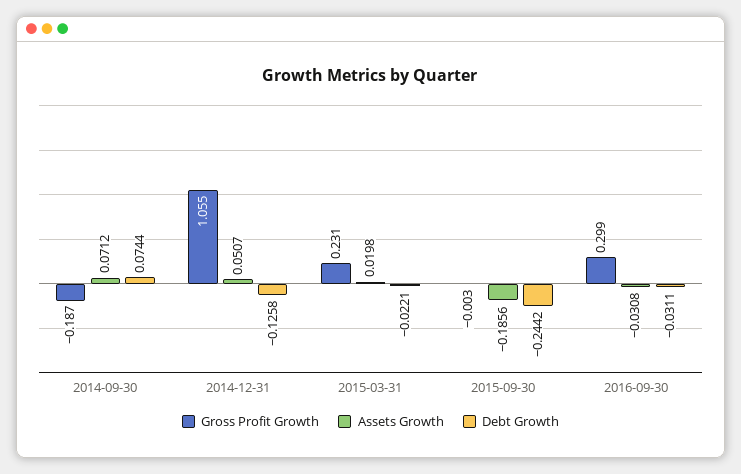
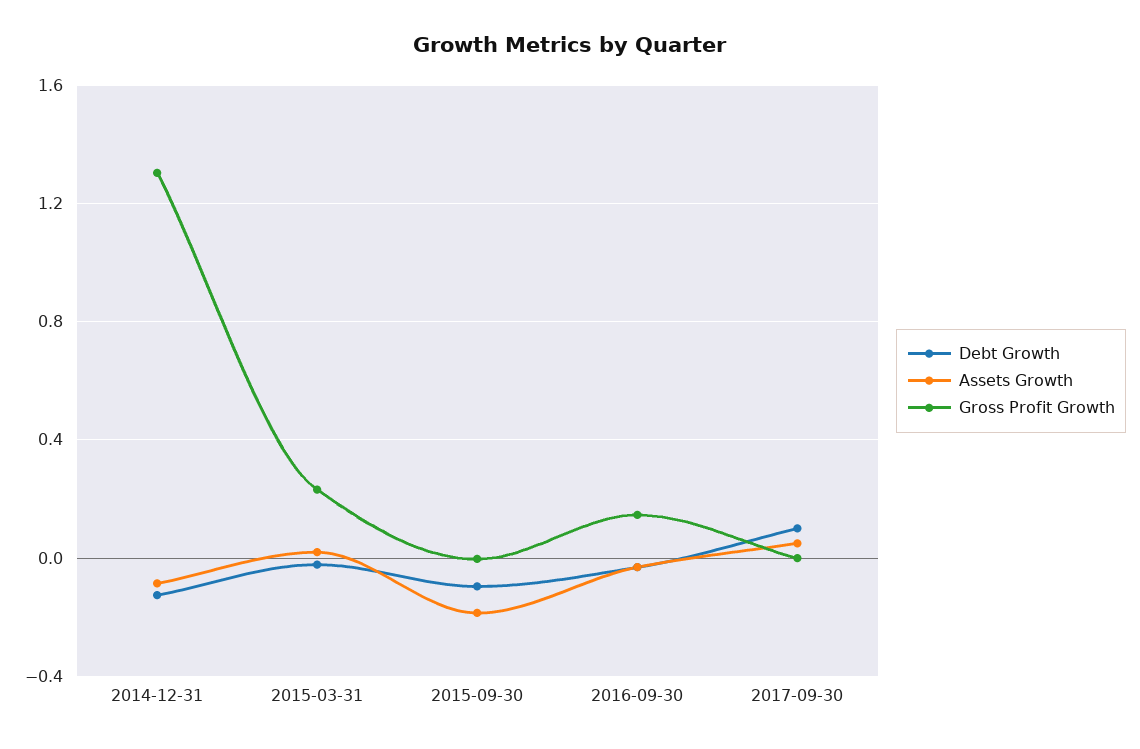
Gross Profit Growth, 2014-09-30: -0.187 -> none
Assets Growth, 2014-09-30: 0.0712 -> none
Debt Growth, 2014-09-30: 0.0744 -> none
Gross Profit Growth, 2014-12-31: 1.055 -> 1.3
Assets Growth, 2014-12-31: 0.0507 -> -0.1
Debt Growth, 2015-09-30: -0.2442 -> -0.1
Gross Profit Growth, 2016-09-30: 0.299 -> 0.15
Debt Growth, 2017-09-30: none -> 0.1
Assets Growth, 2017-09-30: none -> 0.05
Gross Profit Growth, 2017-09-30: none -> 0

